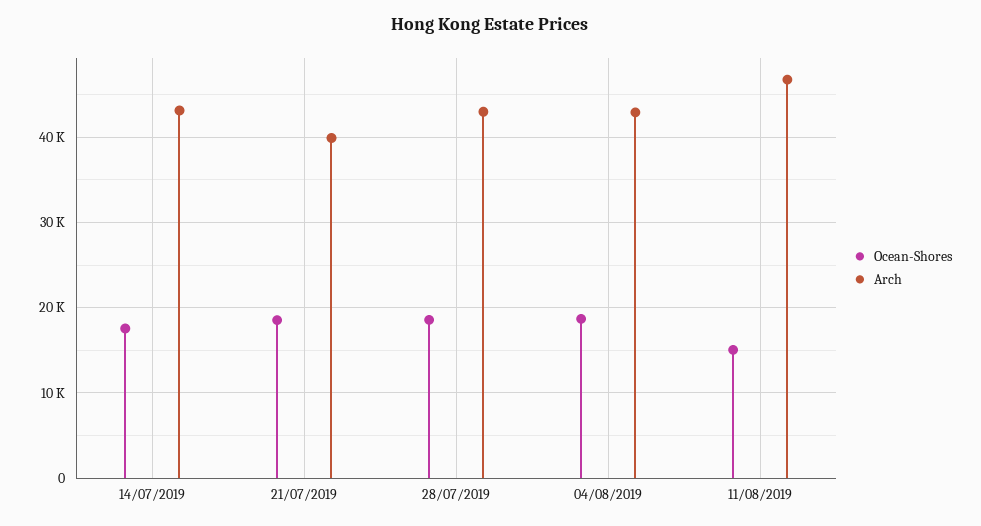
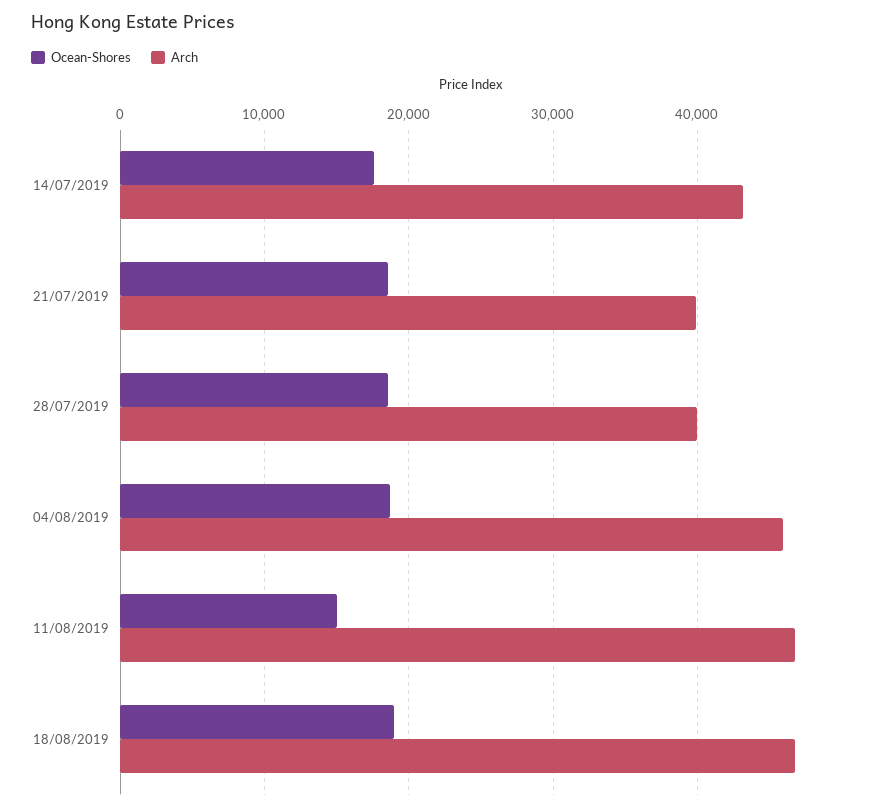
Arch, 28/07/2019: 43000 -> 40000
Arch, 04/08/2019: 43000 -> 46000
Ocean-Shores, 18/08/2019: none -> 19000
Arch, 18/08/2019: none -> 47000

